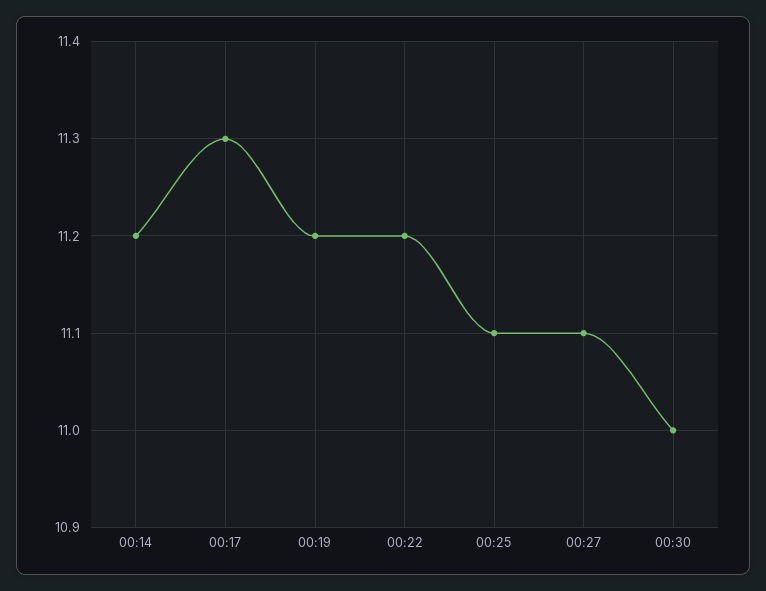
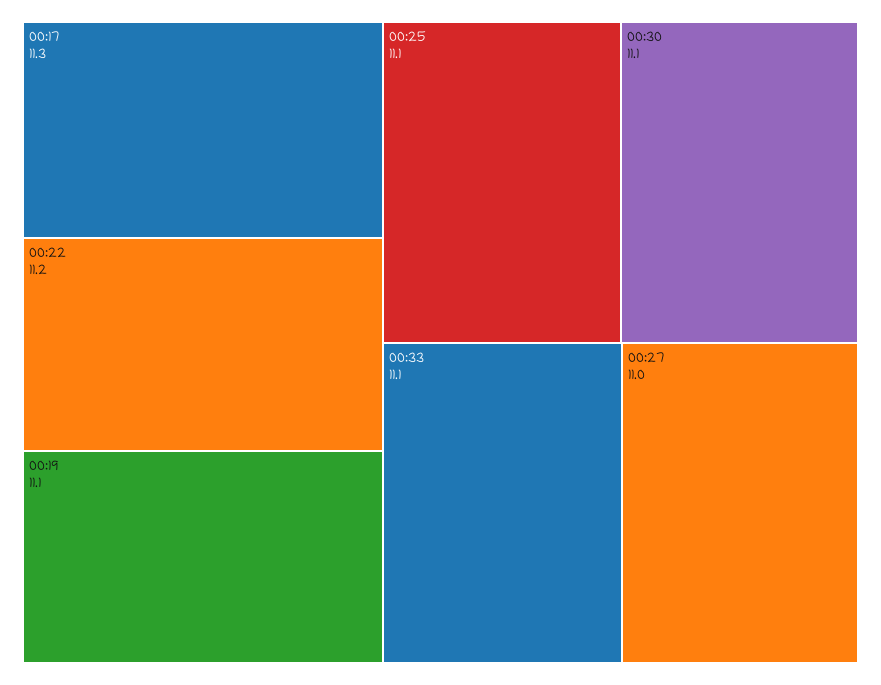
00:14: 11.2 -> none
00:19: 11.2 -> 11.1
00:27: 11.1 -> 11
00:30: 11 -> 11.1
00:33: none -> 11.1

